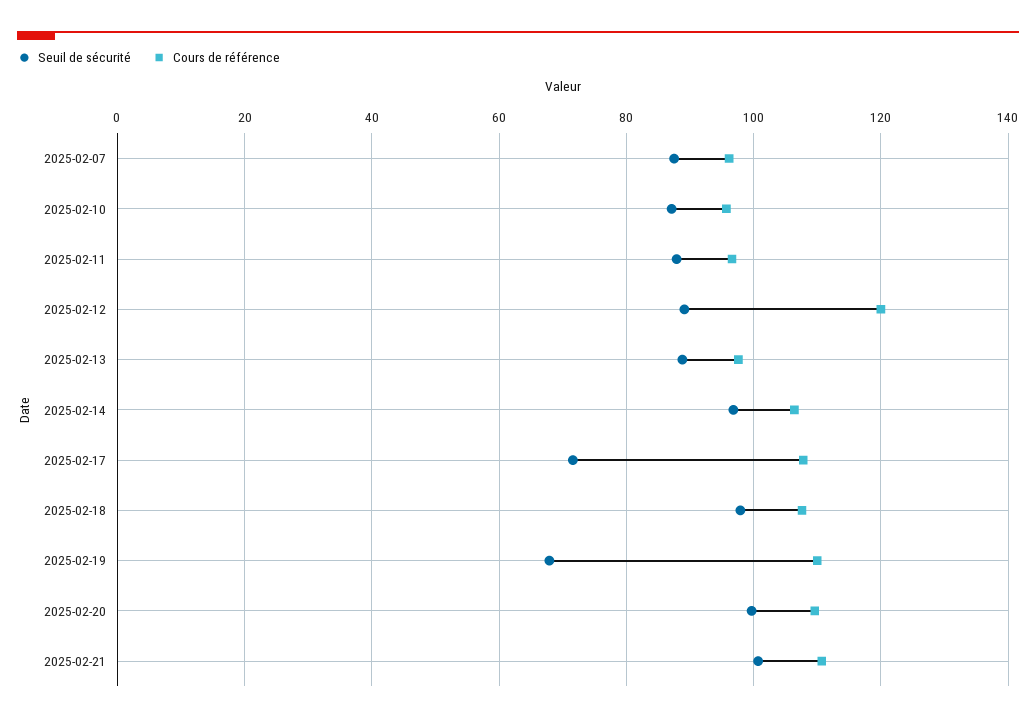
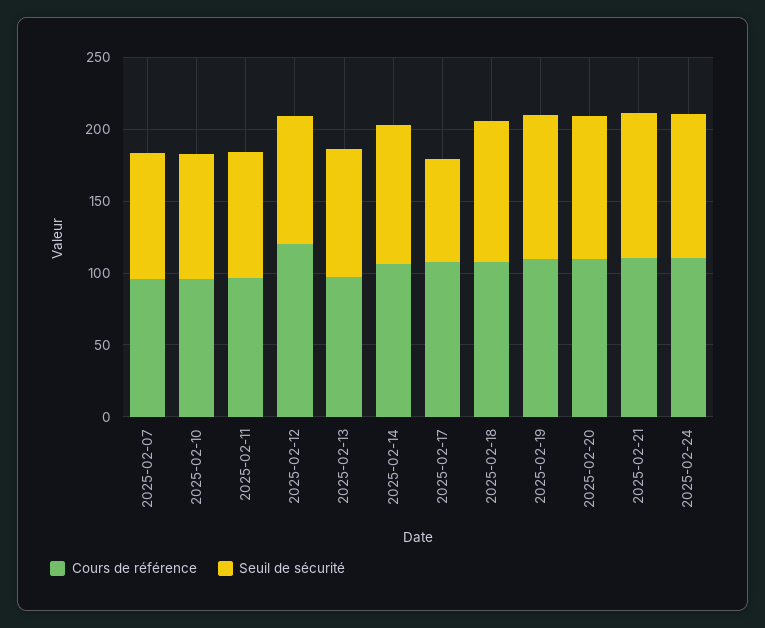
Seuil de sécurité, 2025-02-19: 68 -> 100
Cours de référence, 2025-02-24: none -> 110
Seuil de sécurité, 2025-02-24: none -> 100

